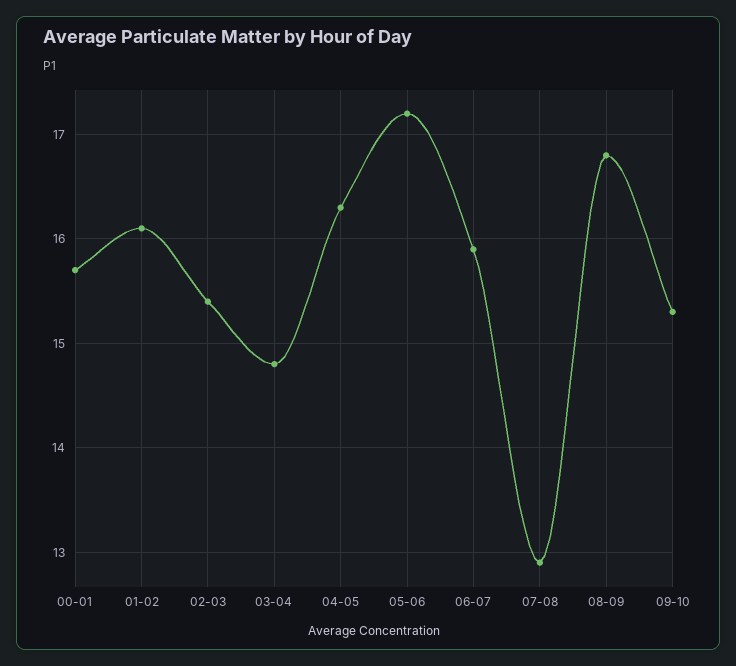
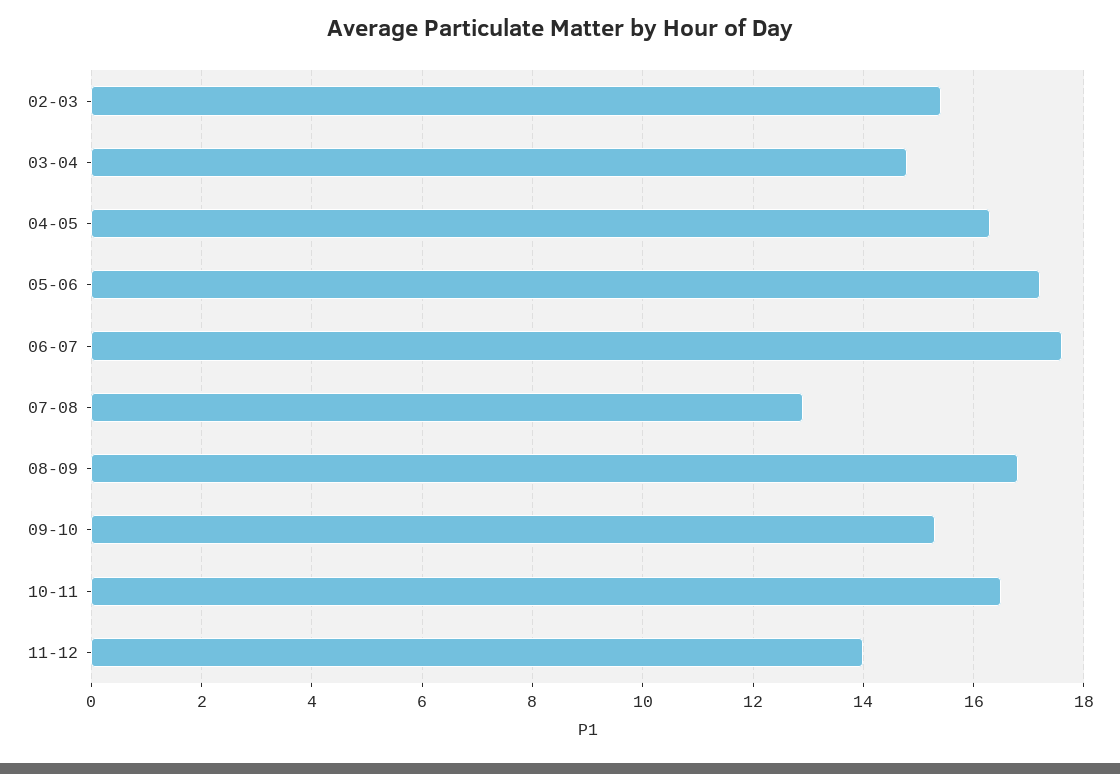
00-01: 15.7 -> none
01-02: 16.1 -> none
06-07: 15.9 -> 17.5
10-11: none -> 16.5
11-12: none -> 14

